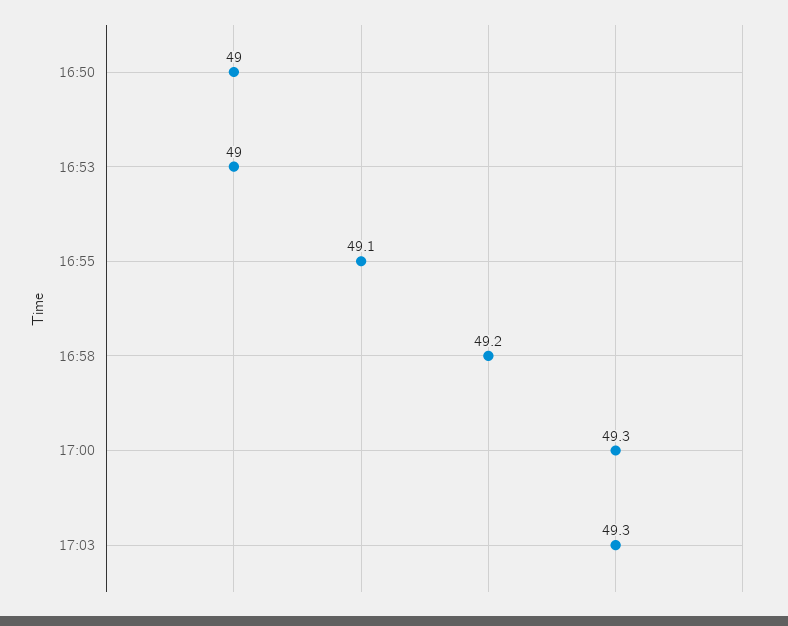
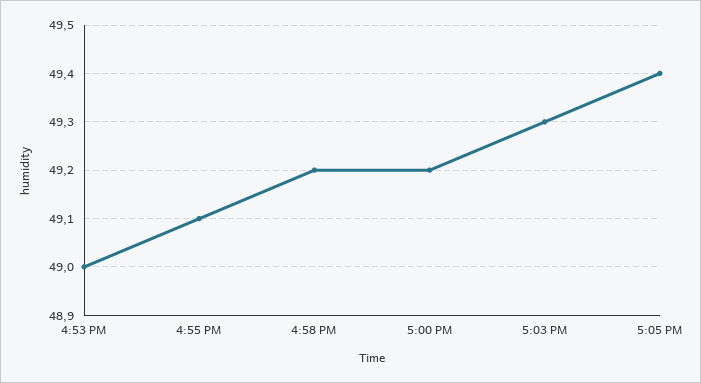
16:50: 49 -> none
17:00: 49.3 -> 49.2
5:05 PM: none -> 49.4

